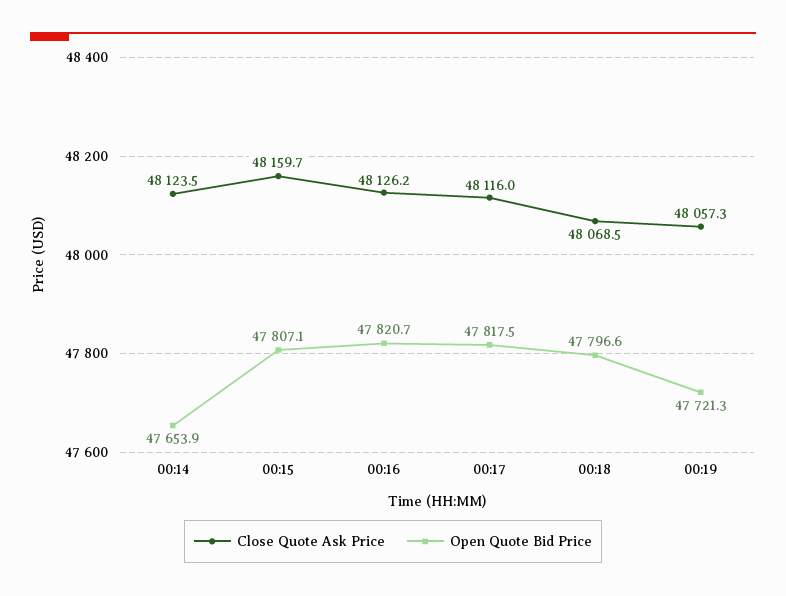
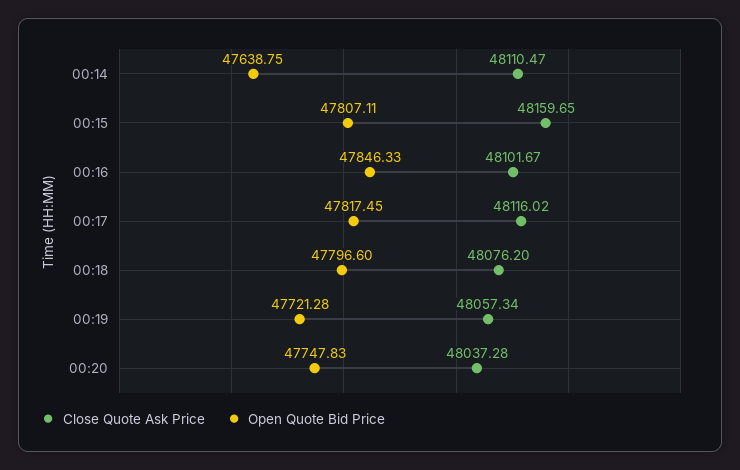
Close Quote Ask Price, 00:14: 48123.5 -> 48110.47
Open Quote Bid Price, 00:14: 47653.9 -> 47638.75
Close Quote Ask Price, 00:16: 48126.2 -> 48101.67
Open Quote Bid Price, 00:16: 47820.7 -> 47846.33
Close Quote Ask Price, 00:18: 48068.5 -> 48076.2
Close Quote Ask Price, 00:20: none -> 48037.28
Open Quote Bid Price, 00:20: none -> 47747.83

